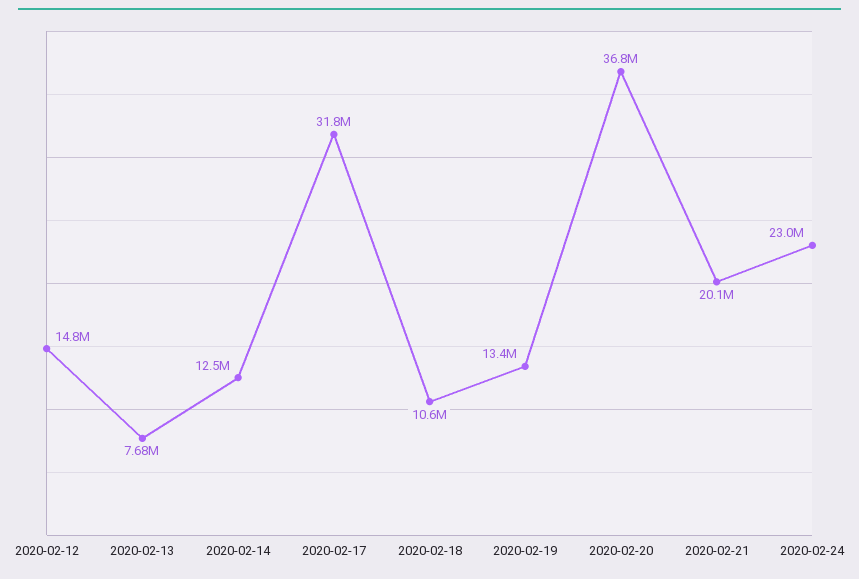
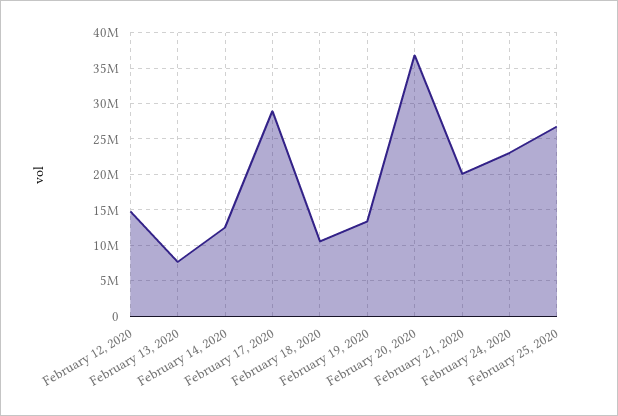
2020-02-17: 31800000 -> 29000000
February 25, 2020: none -> 27000000

